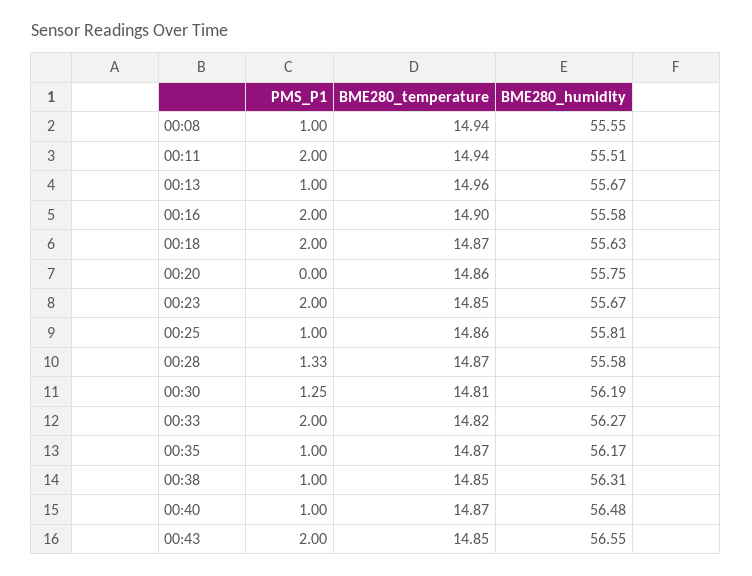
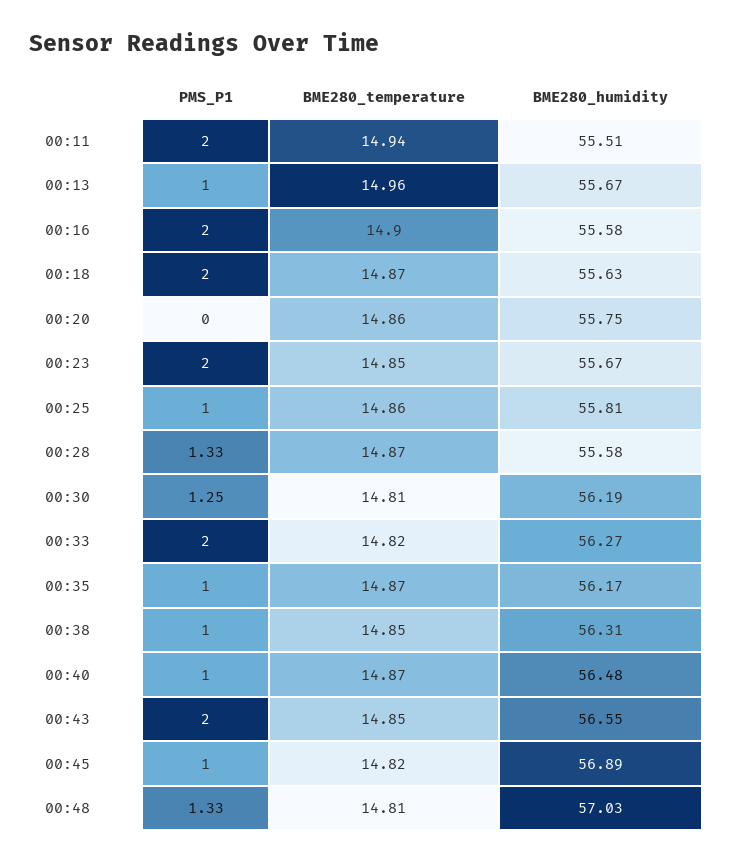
PMS_P1, 00:08: 1 -> none
BME280_temperature, 00:08: 14.94 -> none
BME280_humidity, 00:08: 55.55 -> none
PMS_P1, 00:45: none -> 1
BME280_temperature, 00:45: none -> 14.82
BME280_humidity, 00:45: none -> 56.89
PMS_P1, 00:48: none -> 1.33
BME280_temperature, 00:48: none -> 14.81
BME280_humidity, 00:48: none -> 57.03

